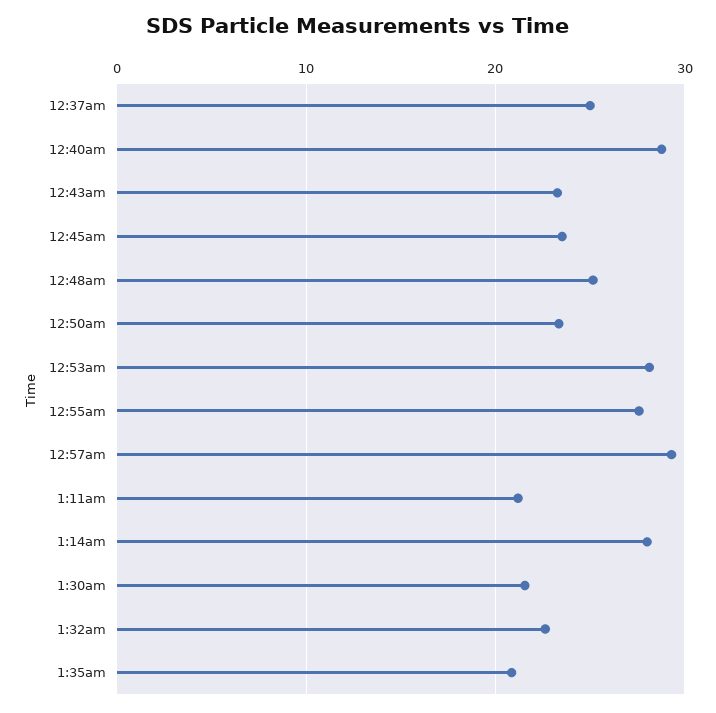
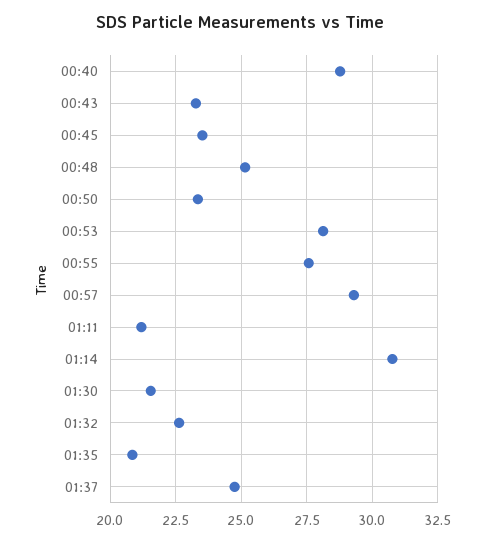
12:37am: 25 -> none
1:14am: 28 -> 30.75
01:37: none -> 24.75

